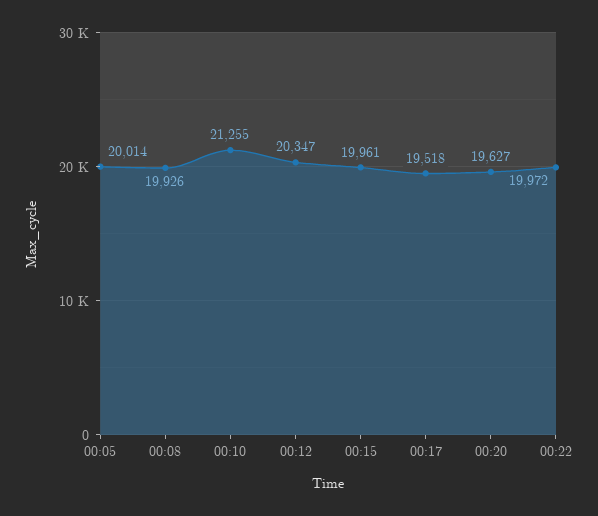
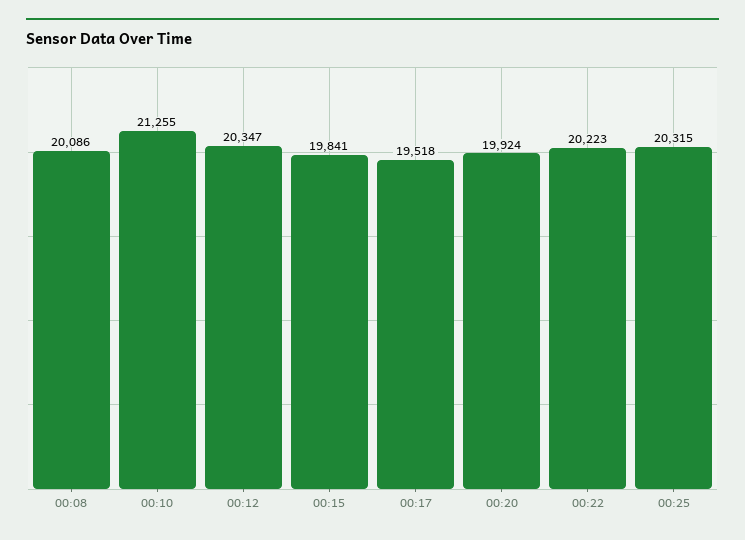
00:05: 20014 -> none
00:08: 19926 -> 20086
00:15: 19961 -> 19841
00:20: 19627 -> 19924
00:22: 19972 -> 20223
00:25: none -> 20315

